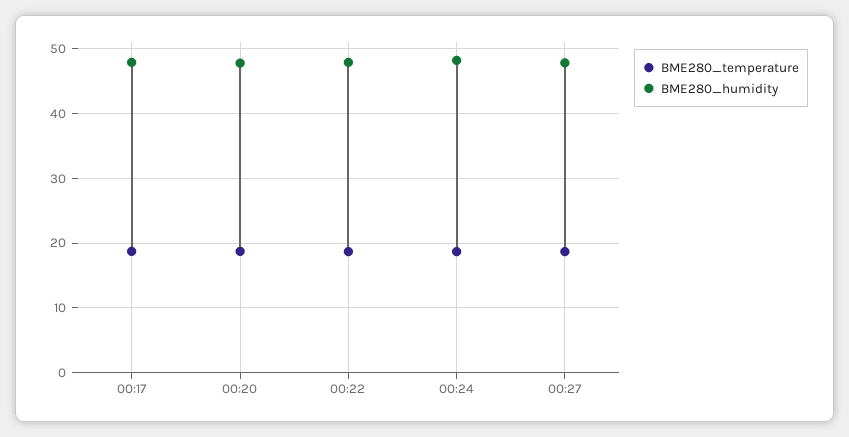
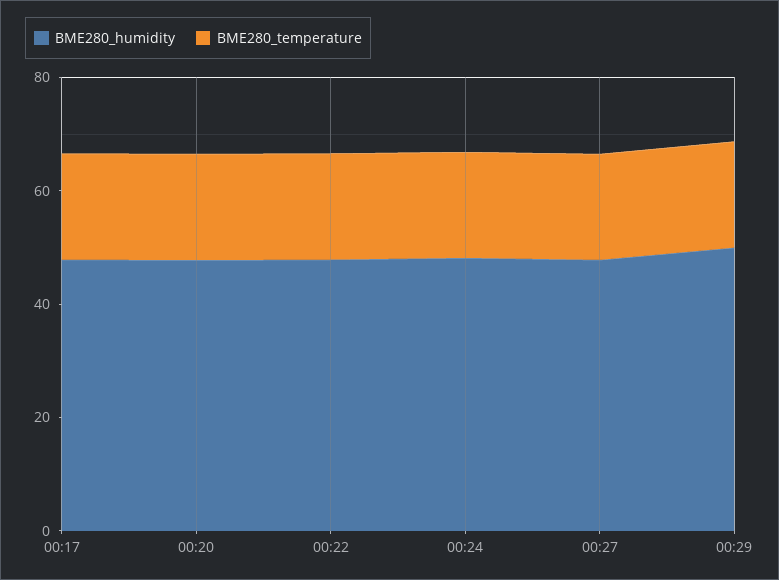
BME280_humidity, 00:29: none -> 50
BME280_temperature, 00:29: none -> 20

